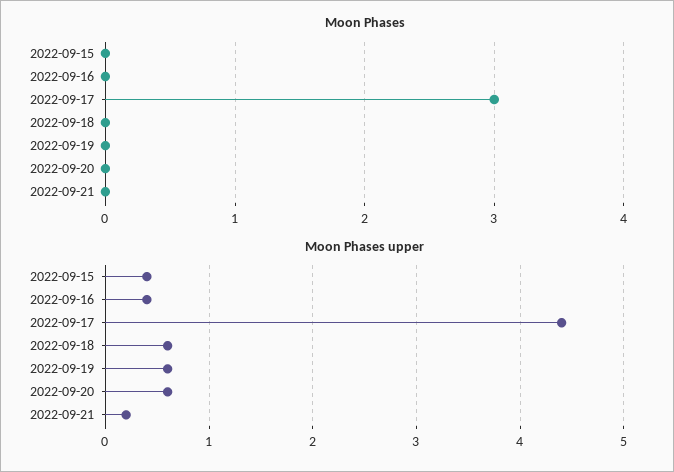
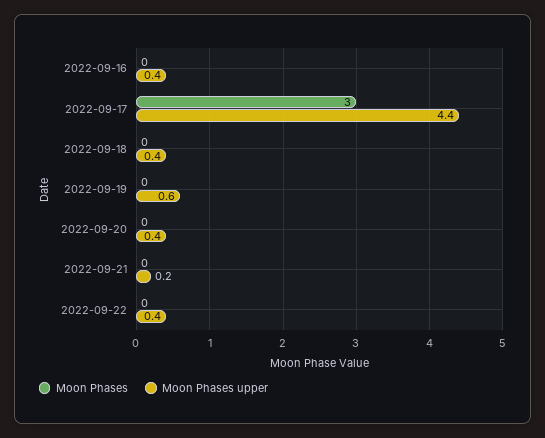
Moon Phases, 2022-09-15: 0 -> none
Moon Phases upper, 2022-09-15: 0.4 -> none
Moon Phases upper, 2022-09-18: 0.6 -> 0.4
Moon Phases upper, 2022-09-20: 0.6 -> 0.4
Moon Phases, 2022-09-22: none -> 0
Moon Phases upper, 2022-09-22: none -> 0.4

